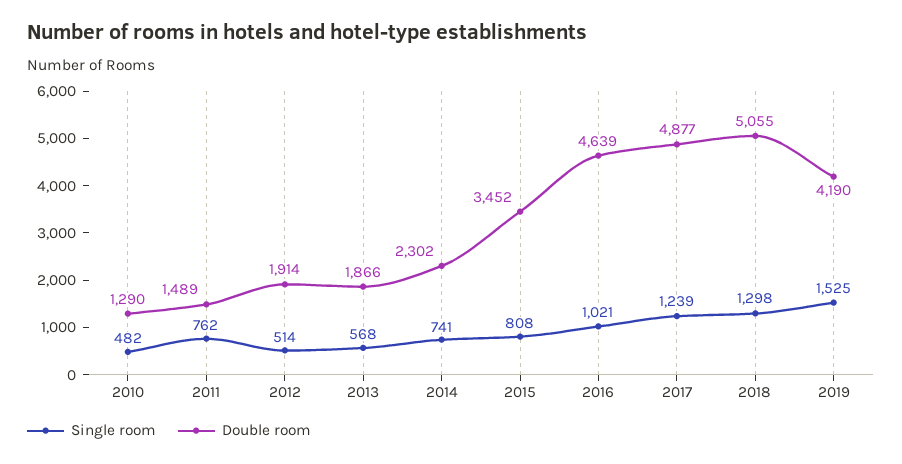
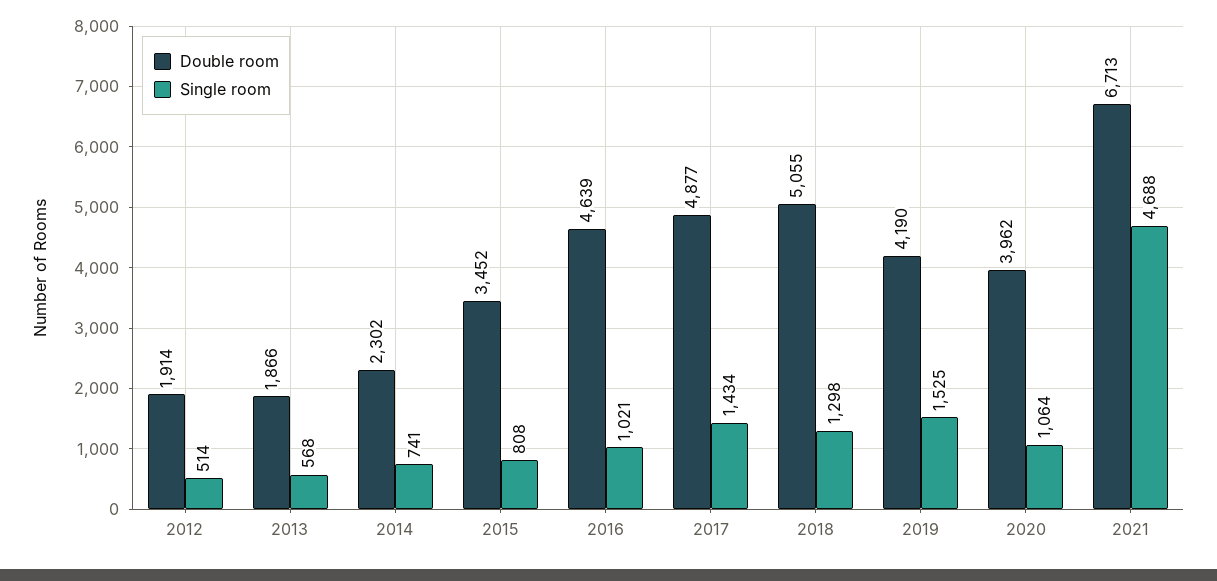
Single room, 2010: 482 -> none
Double room, 2010: 1290 -> none
Single room, 2011: 762 -> none
Double room, 2011: 1489 -> none
Single room, 2017: 1239 -> 1434
Double room, 2020: none -> 3962
Single room, 2020: none -> 1064
Double room, 2021: none -> 6713
Single room, 2021: none -> 4688

